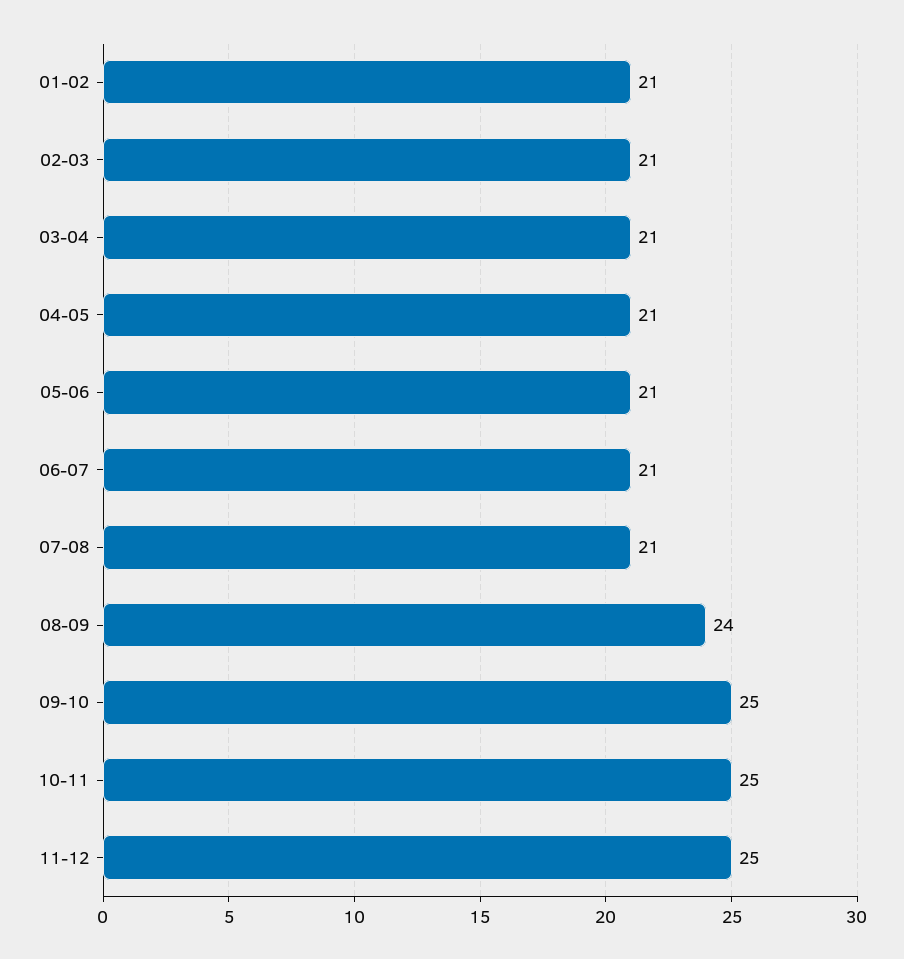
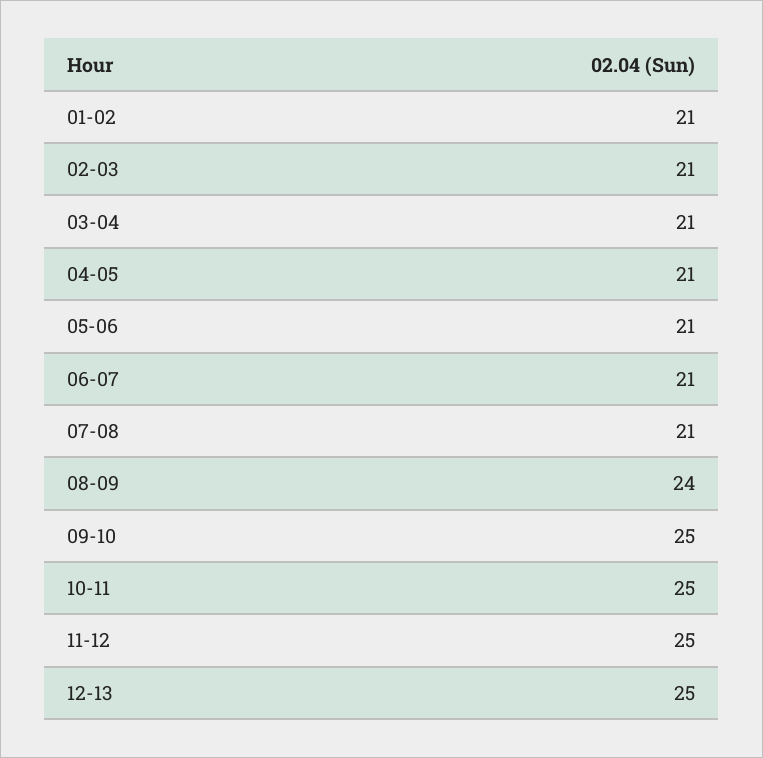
12-13: none -> 25

